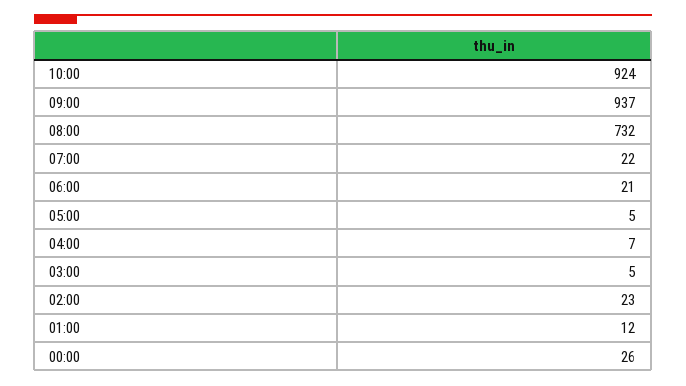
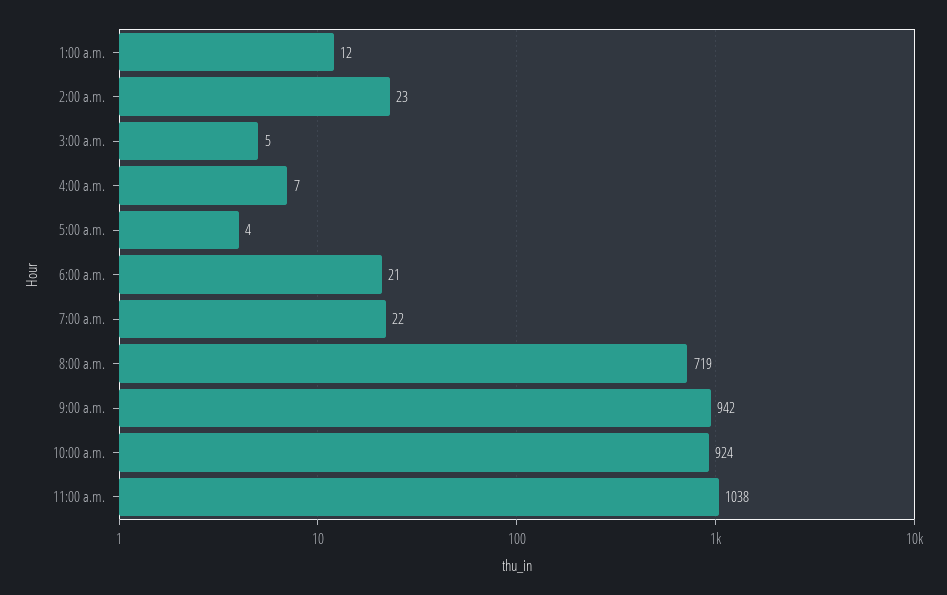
09:00: 937 -> 942
08:00: 732 -> 719
05:00: 5 -> 4
00:00: 26 -> none
11:00 a.m.: none -> 1038

